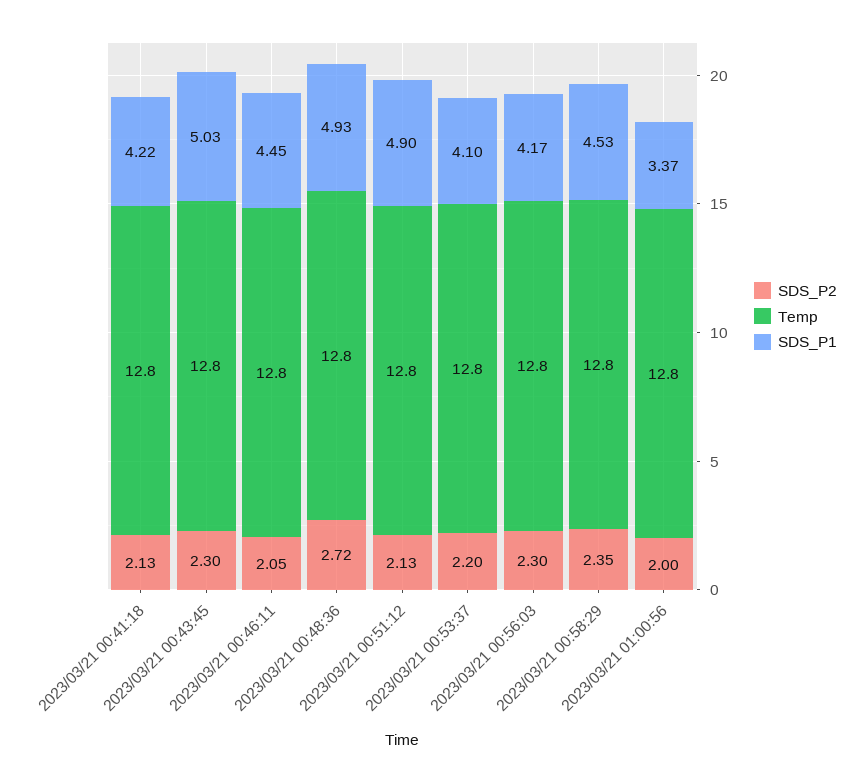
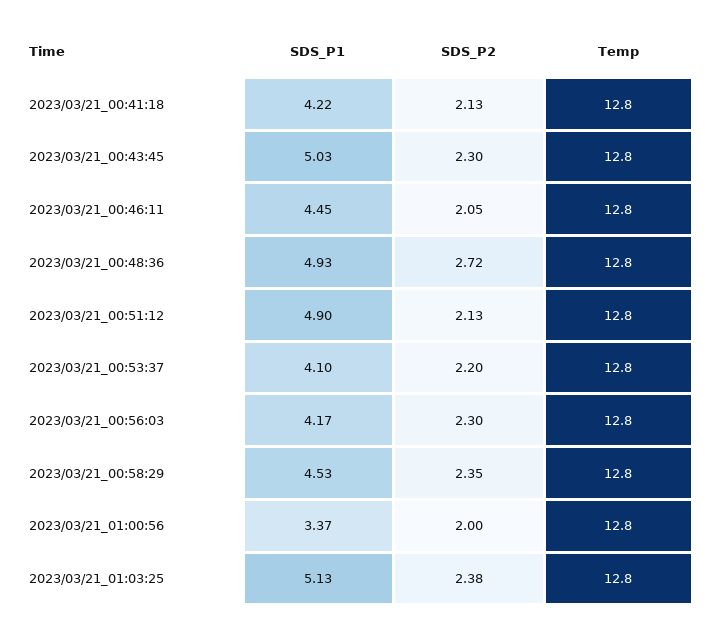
SDS_P1, 2023/03/21_01:03:25: none -> 5.13
SDS_P2, 2023/03/21_01:03:25: none -> 2.38
Temp, 2023/03/21_01:03:25: none -> 12.8

